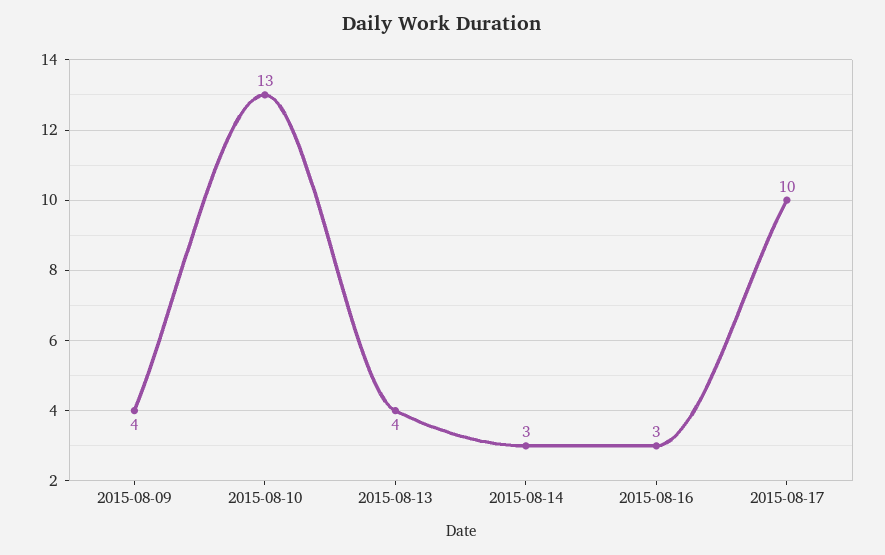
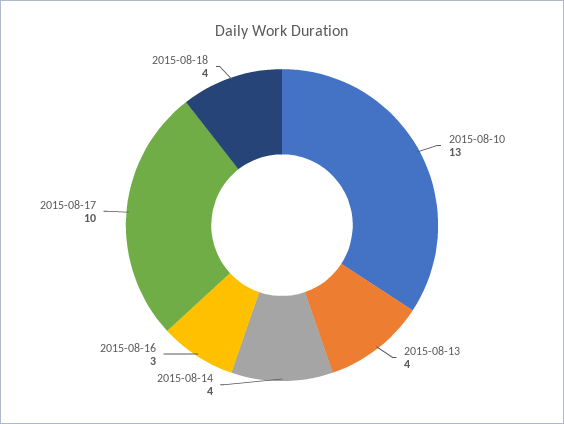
2015-08-09: 4 -> none
2015-08-14: 3 -> 4
2015-08-18: none -> 4

